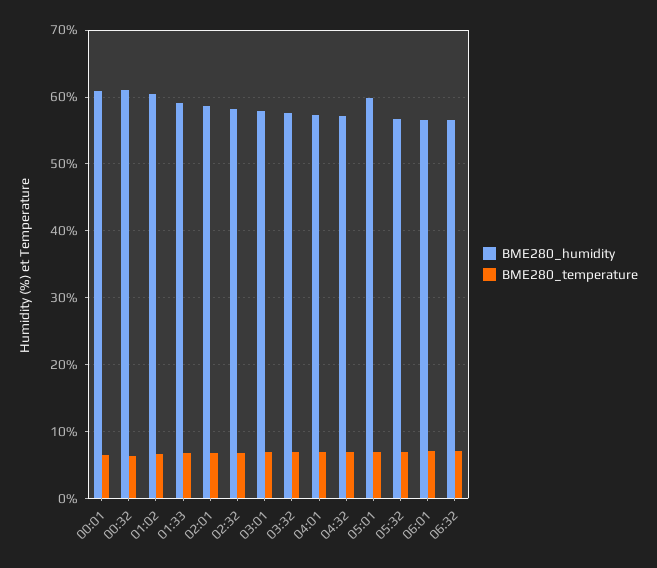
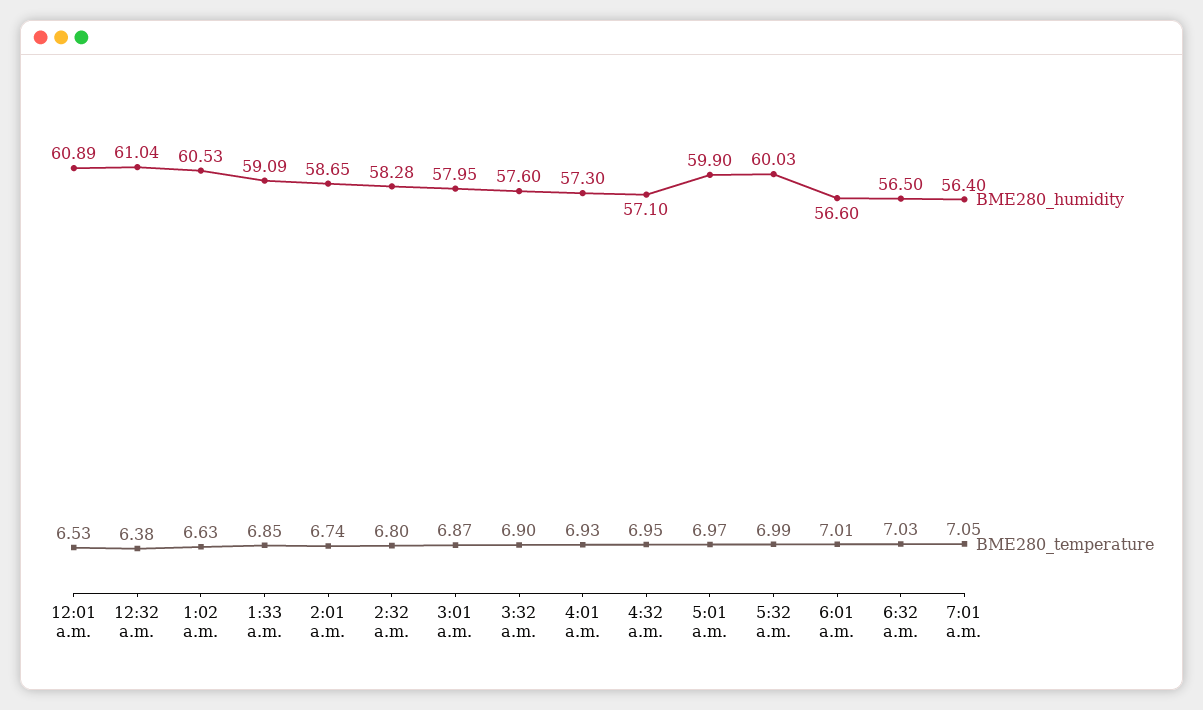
BME280_humidity, 05:32: 57 -> 60.03
BME280_humidity, 7:01 a.m.: none -> 56.4
BME280_temperature, 7:01 a.m.: none -> 7.05

